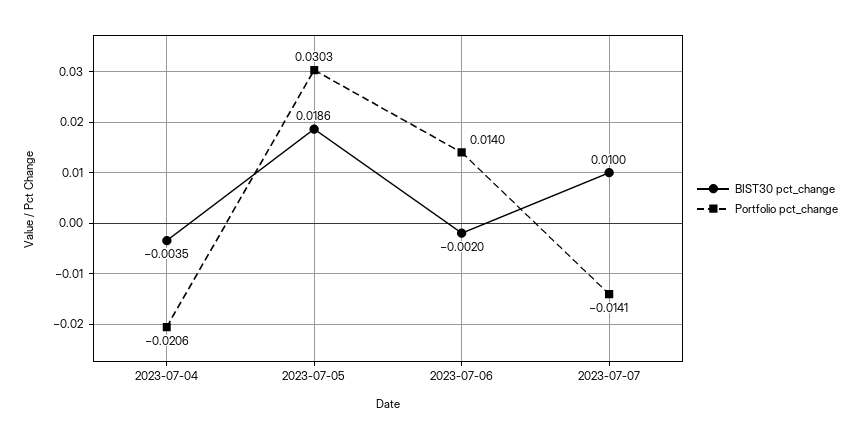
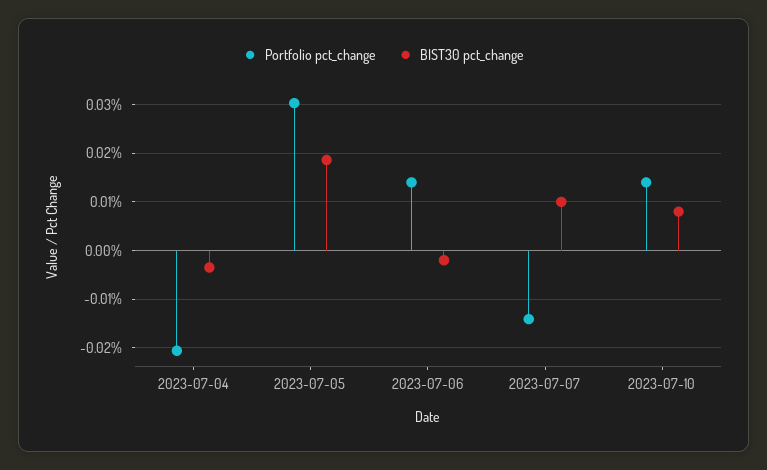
Portfolio pct_change, 2023-07-10: none -> 0.014
BIST30 pct_change, 2023-07-10: none -> 0.008

